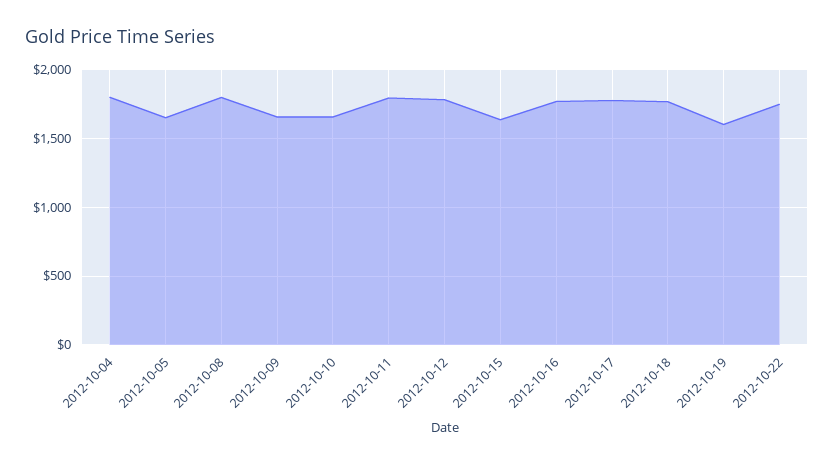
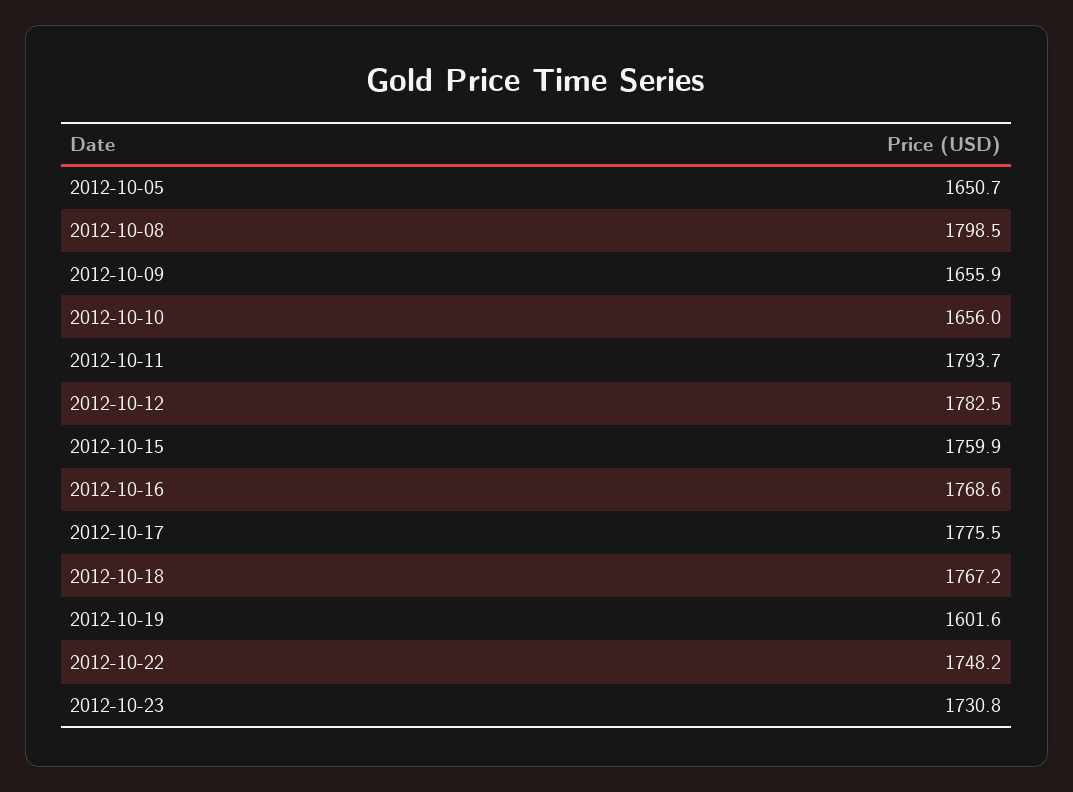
2012-10-04: 1800 -> none
2012-10-15: 1650 -> 1759.9
2012-10-23: none -> 1730.8

